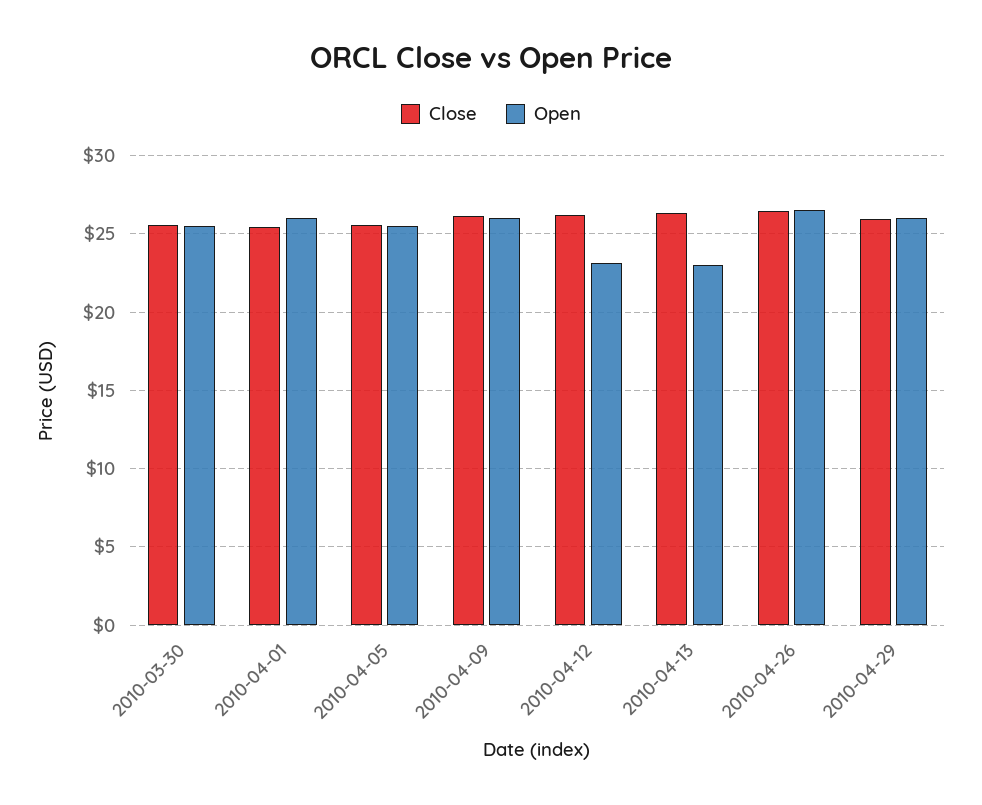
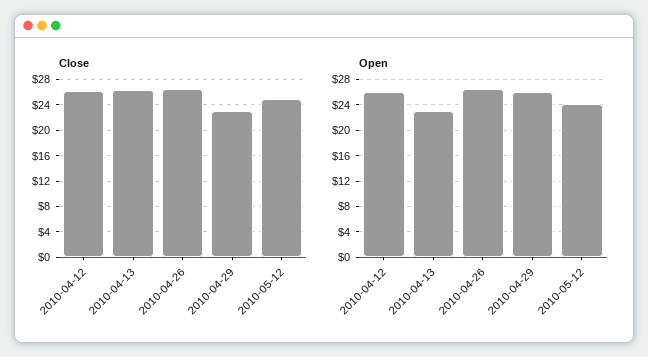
Close, 2010-03-30: 25.5 -> none
Open, 2010-03-30: 25.5 -> none
Close, 2010-04-01: 25.5 -> none
Open, 2010-04-01: 26 -> none
Close, 2010-04-05: 25.5 -> none
Open, 2010-04-05: 25.5 -> none
Close, 2010-04-09: 26 -> none
Open, 2010-04-09: 26 -> none
Open, 2010-04-12: 23 -> 26
Close, 2010-04-29: 26 -> 23
Close, 2010-05-12: none -> 25
Open, 2010-05-12: none -> 24

